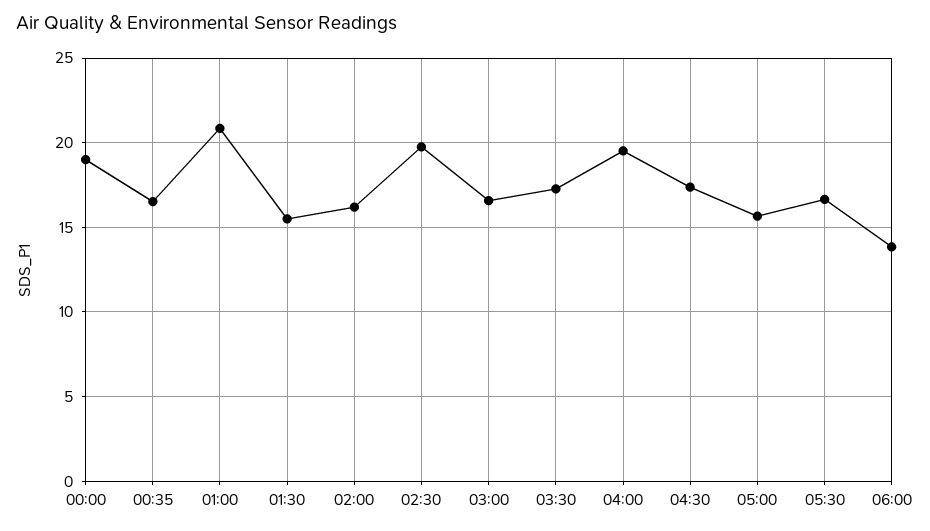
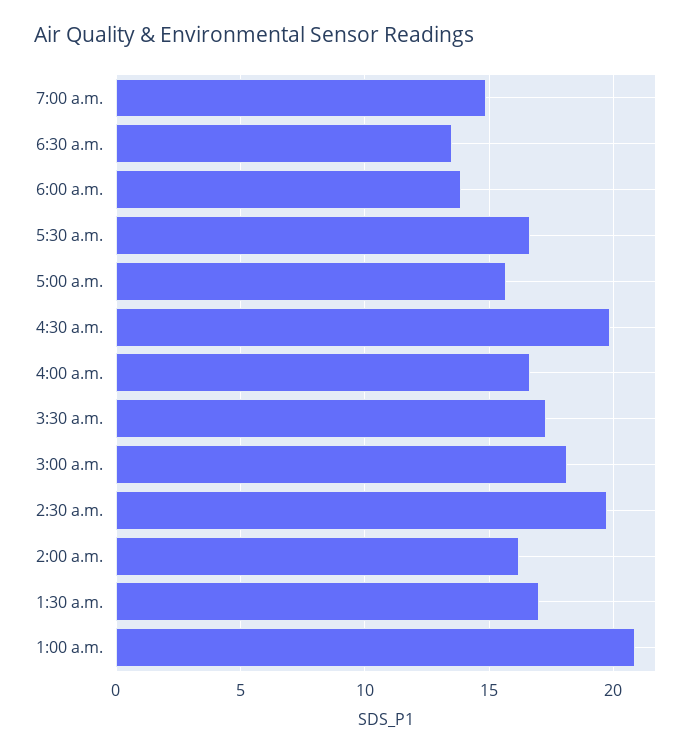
00:00: 19 -> none
00:35: 16.5 -> none
01:30: 15.5 -> 17
03:00: 16.5 -> 18
04:00: 19.5 -> 16.5
04:30: 17.5 -> 20
7:00 a.m.: none -> 15
6:30 a.m.: none -> 13.5

